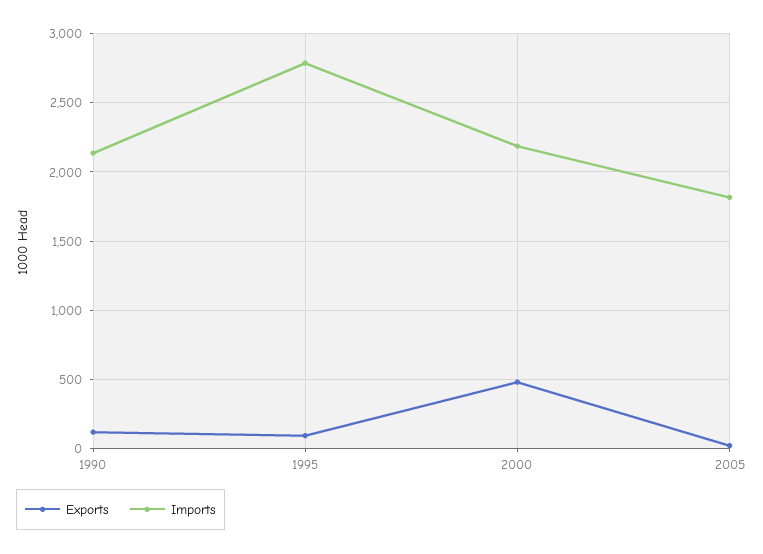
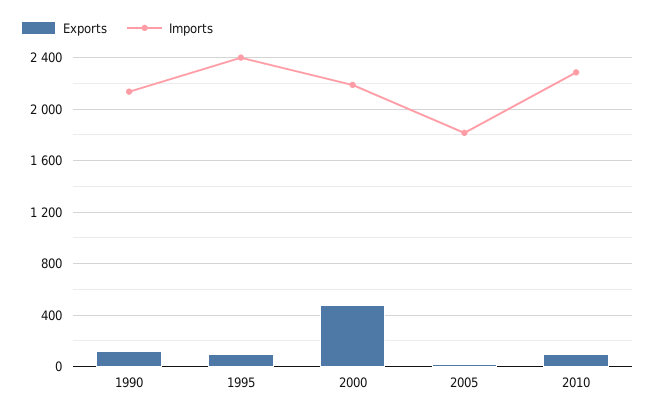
Imports, 1995: 2800 -> 2400
Exports, 2010: none -> 100
Imports, 2010: none -> 2300

